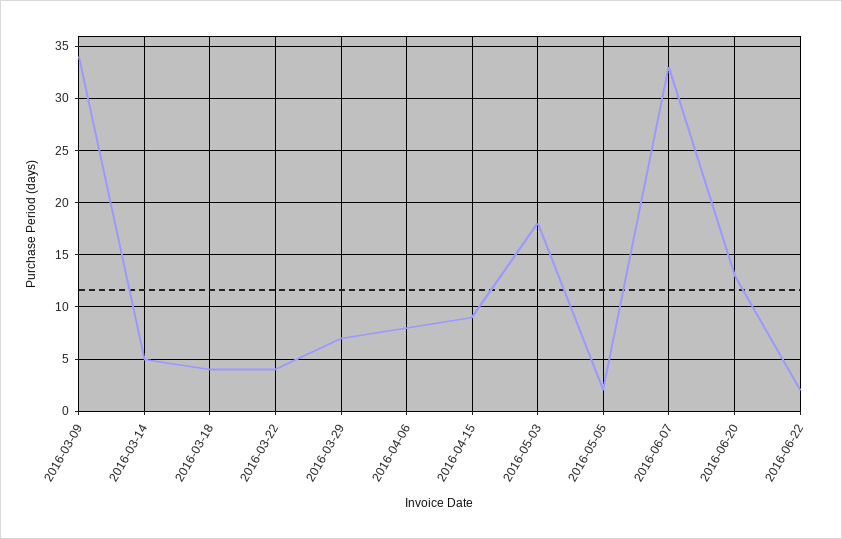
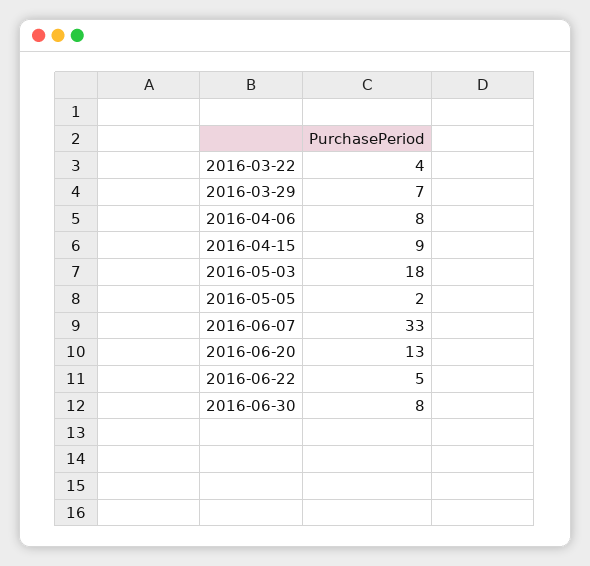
2016-03-09: 34 -> none
2016-03-14: 5 -> none
2016-03-18: 4 -> none
2016-06-22: 2 -> 5
2016-06-30: none -> 8

